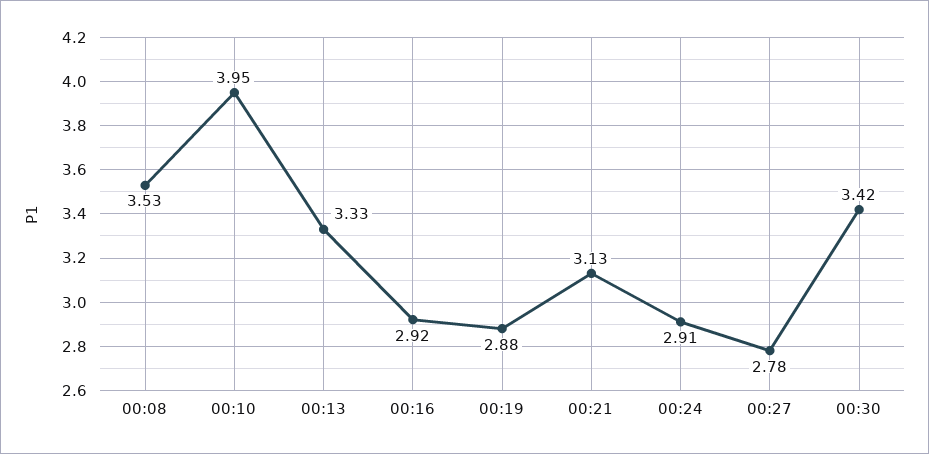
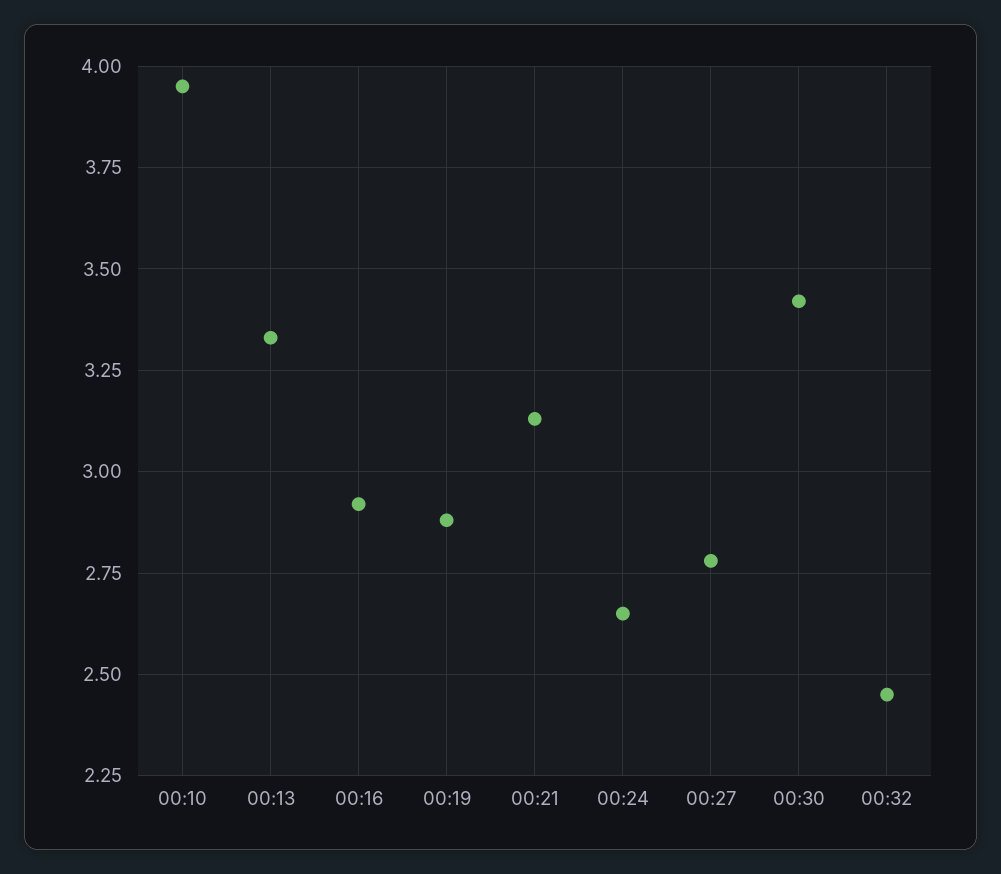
00:08: 3.53 -> none
00:24: 2.91 -> 2.65
00:32: none -> 2.45

